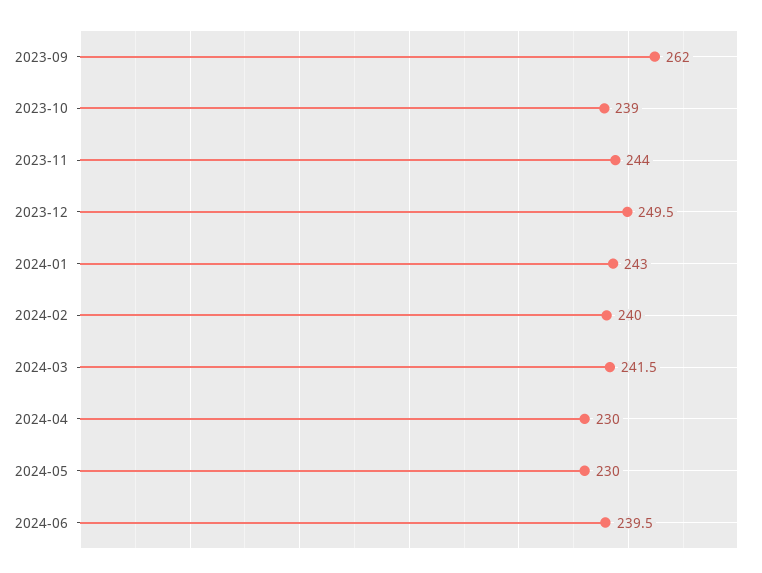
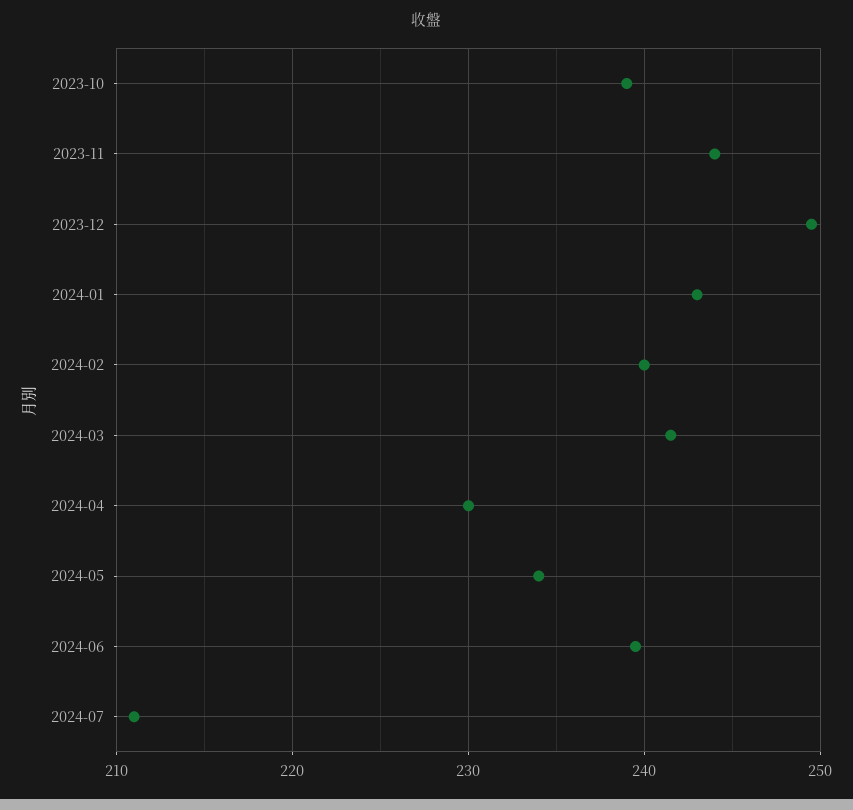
2023-09: 262 -> none
2024-05: 230 -> 234
2024-07: none -> 211

